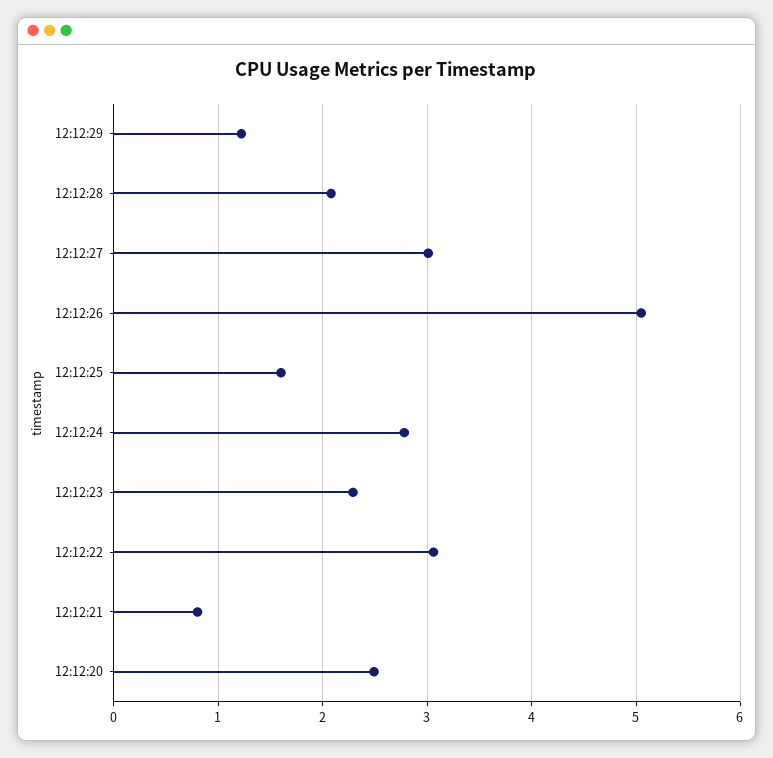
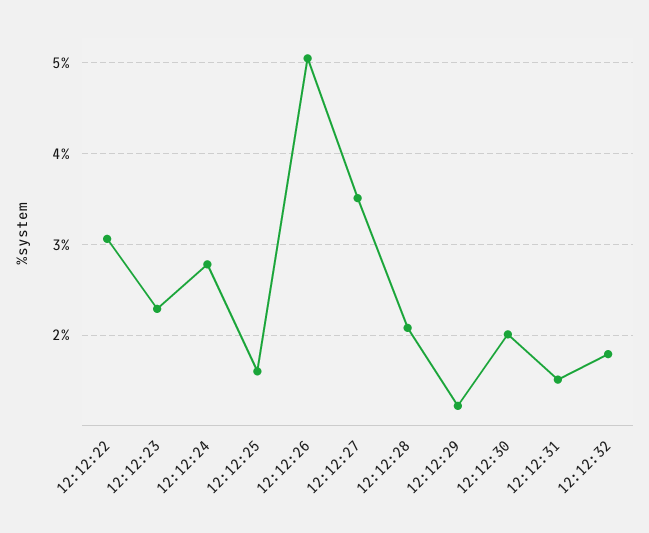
12:12:27: 3 -> 3.5
12:12:21: 0.8 -> none
12:12:20: 2.5 -> none
12:12:30: none -> 2
12:12:31: none -> 1.5
12:12:32: none -> 1.8

